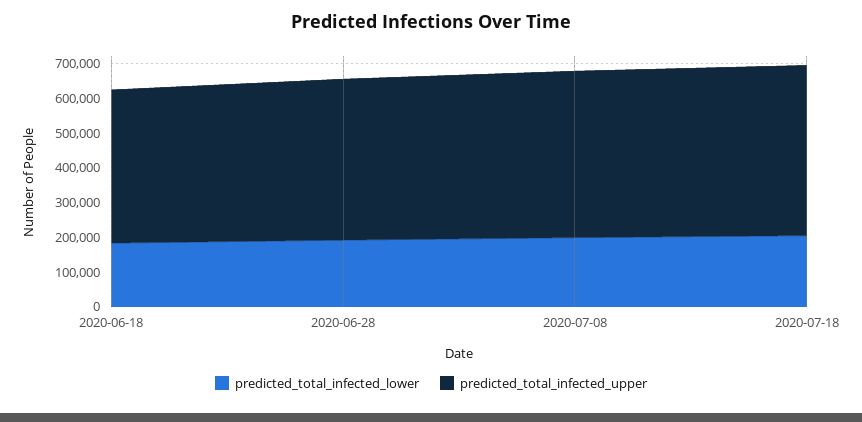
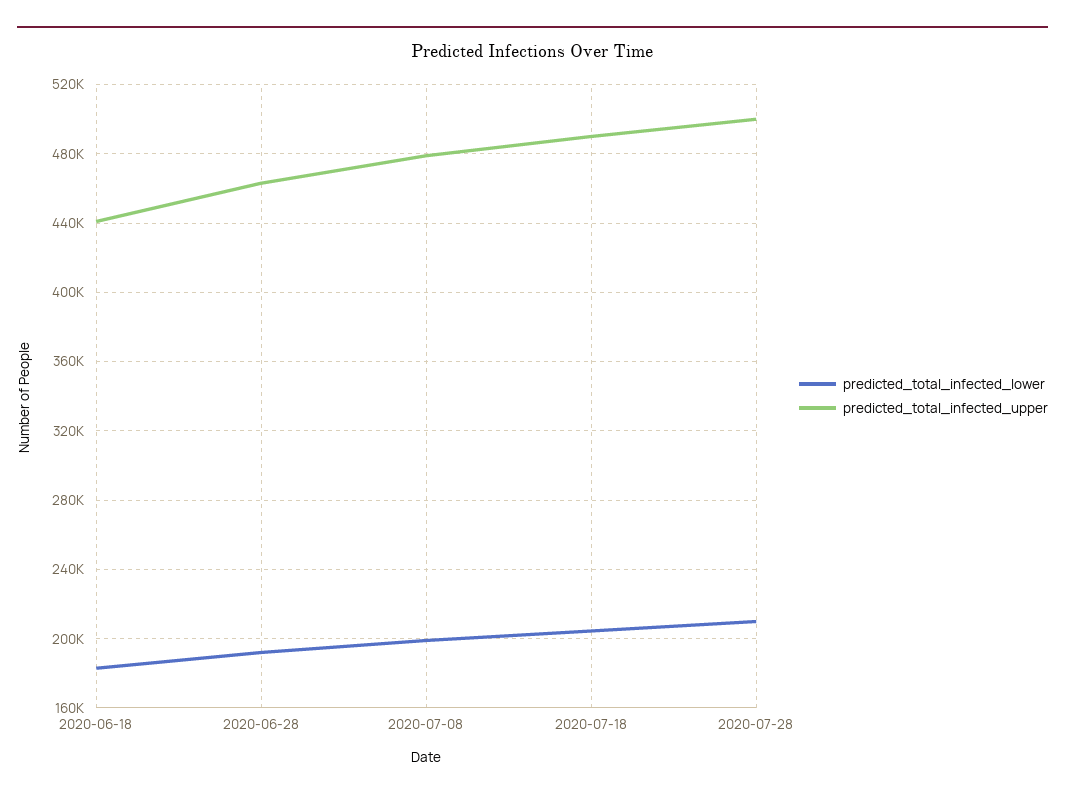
predicted_total_infected_lower, 2020-07-28: none -> 210000
predicted_total_infected_upper, 2020-07-28: none -> 500000

